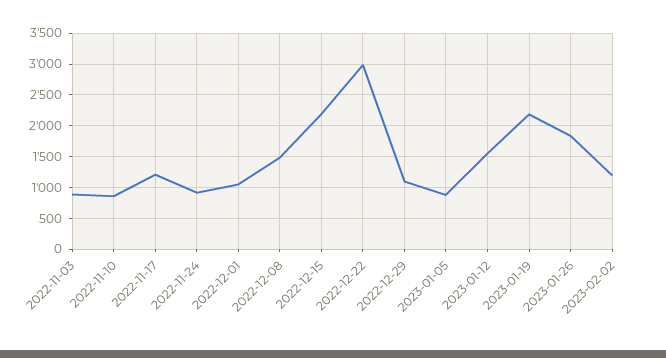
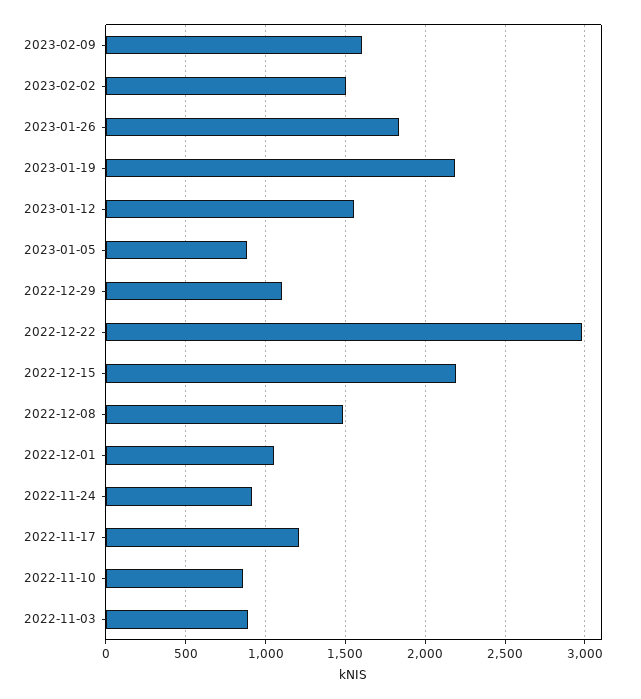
2023-02-02: 1200 -> 1500
2023-02-09: none -> 1600

